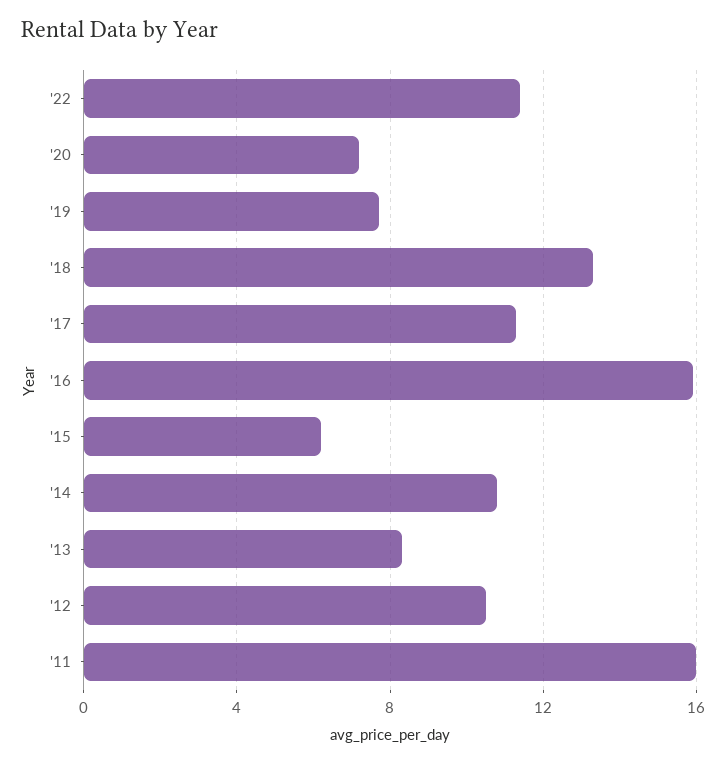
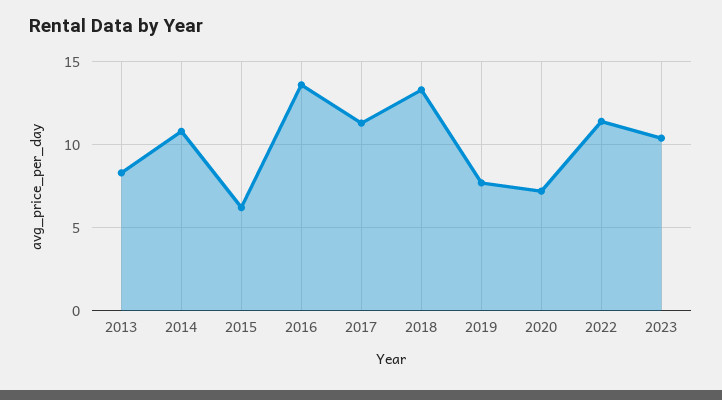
'16: 16 -> 13.5
'12: 10.5 -> none
'11: 16 -> none
2023: none -> 10.5

